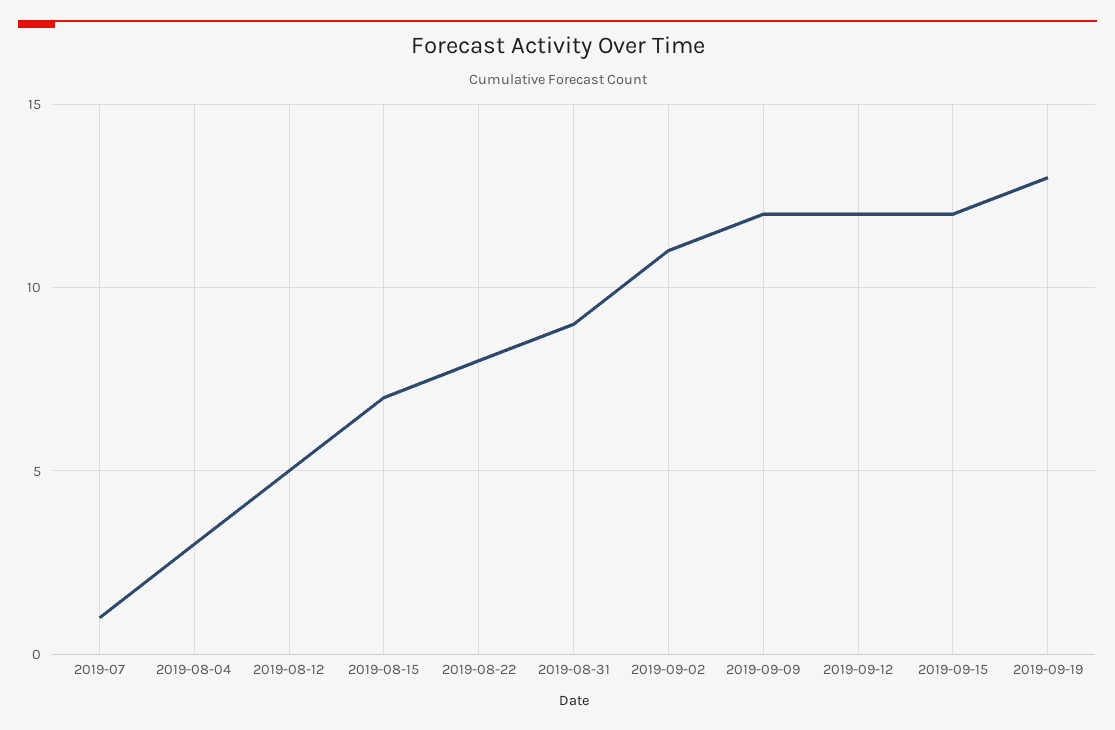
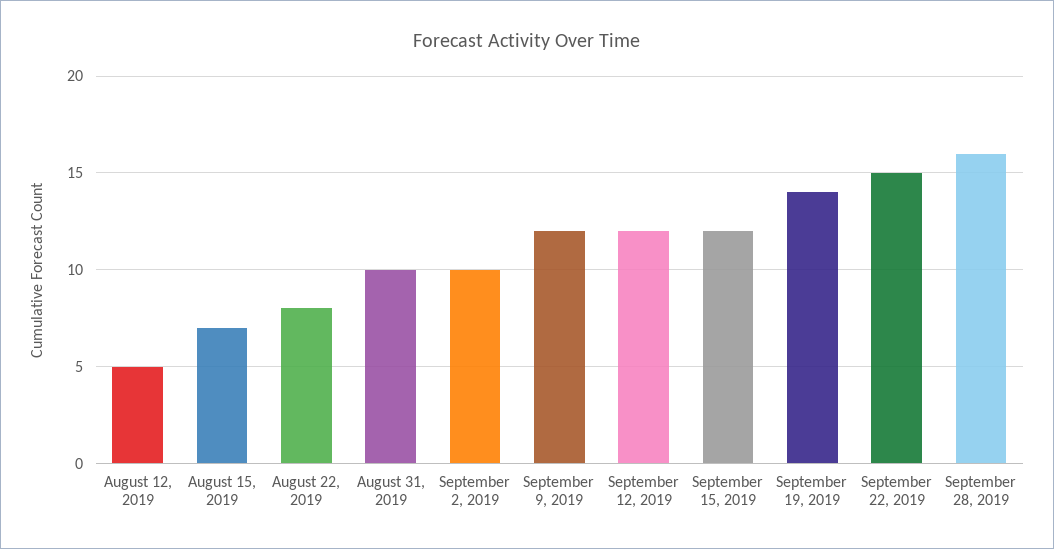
2019-07: 1 -> none
2019-08-04: 3 -> none
2019-08-31: 9 -> 10
2019-09-02: 11 -> 10
2019-09-19: 13 -> 14
September 22, 2019: none -> 15
September 28, 2019: none -> 16

